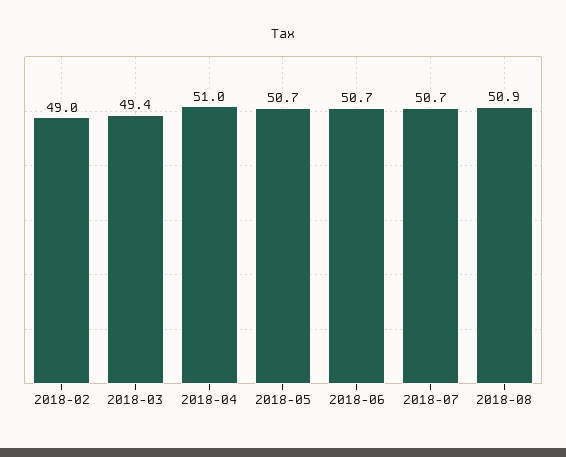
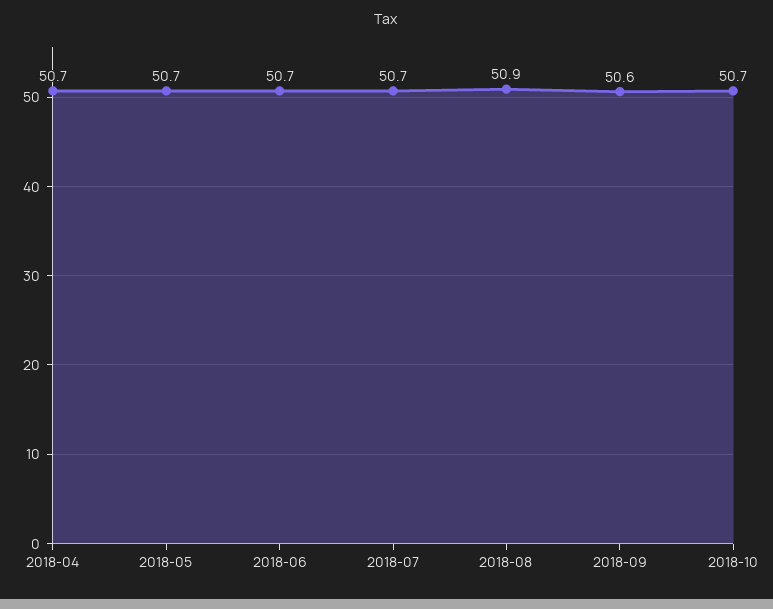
2018-02: 49 -> none
2018-03: 49.4 -> none
2018-04: 51 -> 50.7
2018-09: none -> 50.6
2018-10: none -> 50.7

